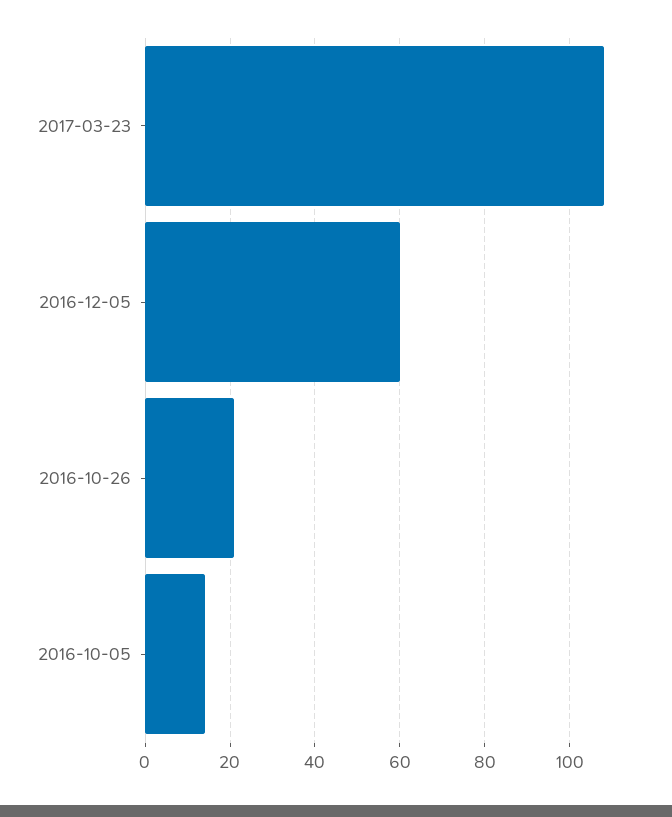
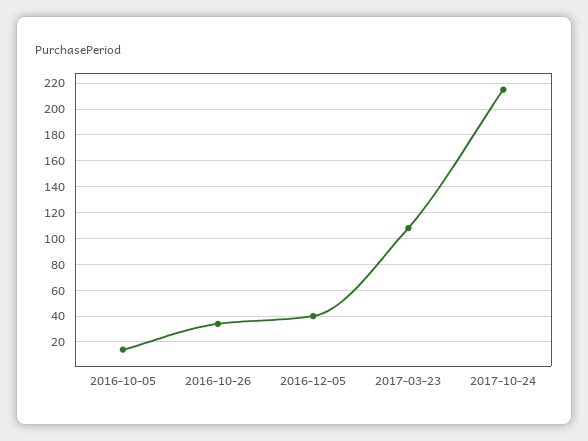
2016-12-05: 60 -> 40
2016-10-26: 20 -> 35
2017-10-24: none -> 215

